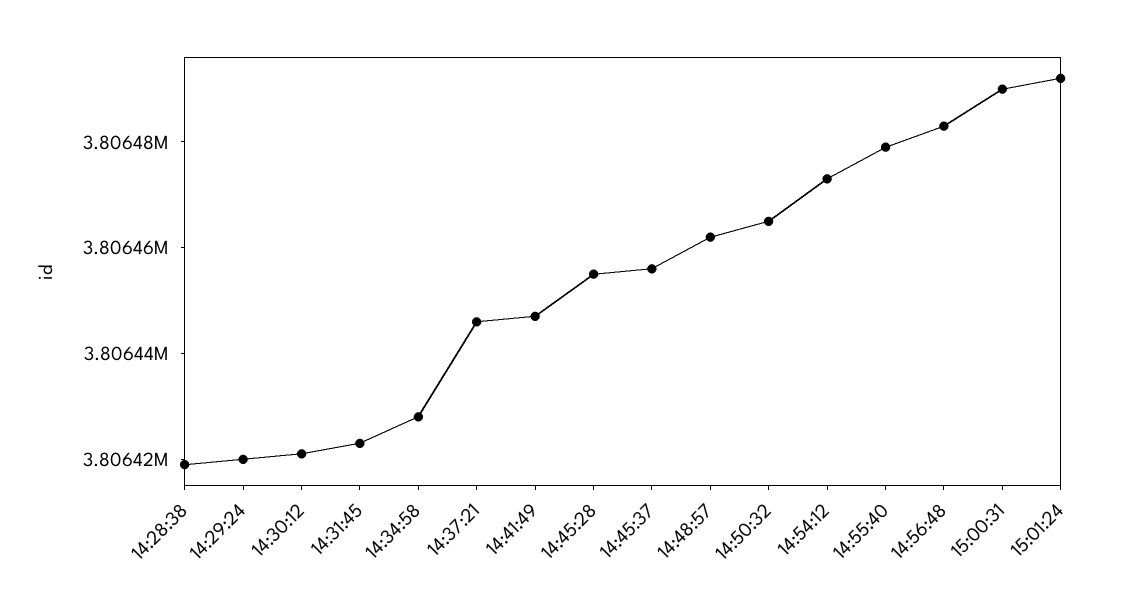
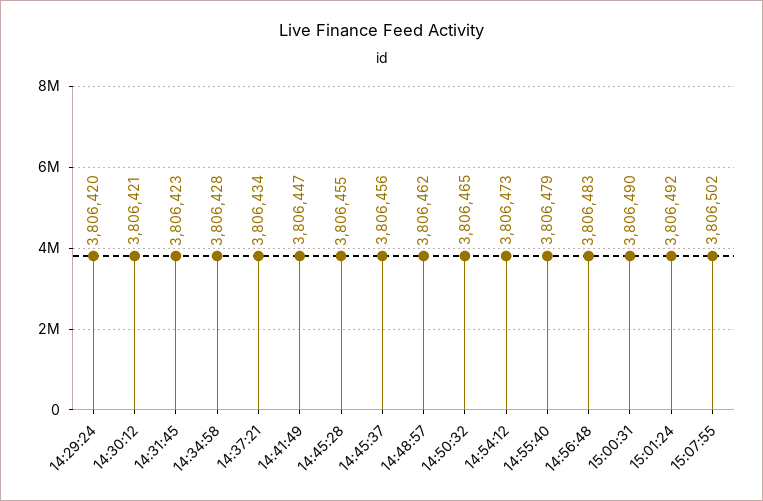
14:28:38: 3806420 -> none
14:37:21: 3806445 -> 3806434
15:07:55: none -> 3806502

